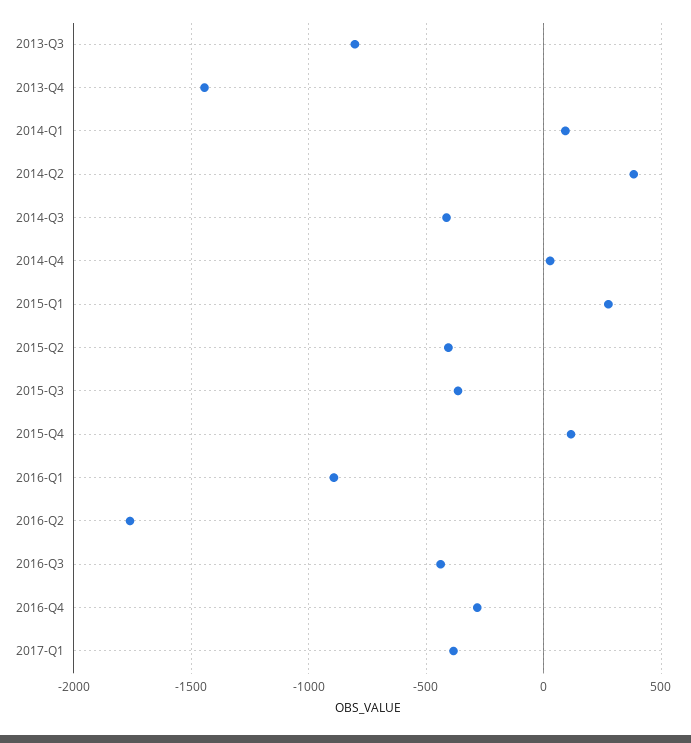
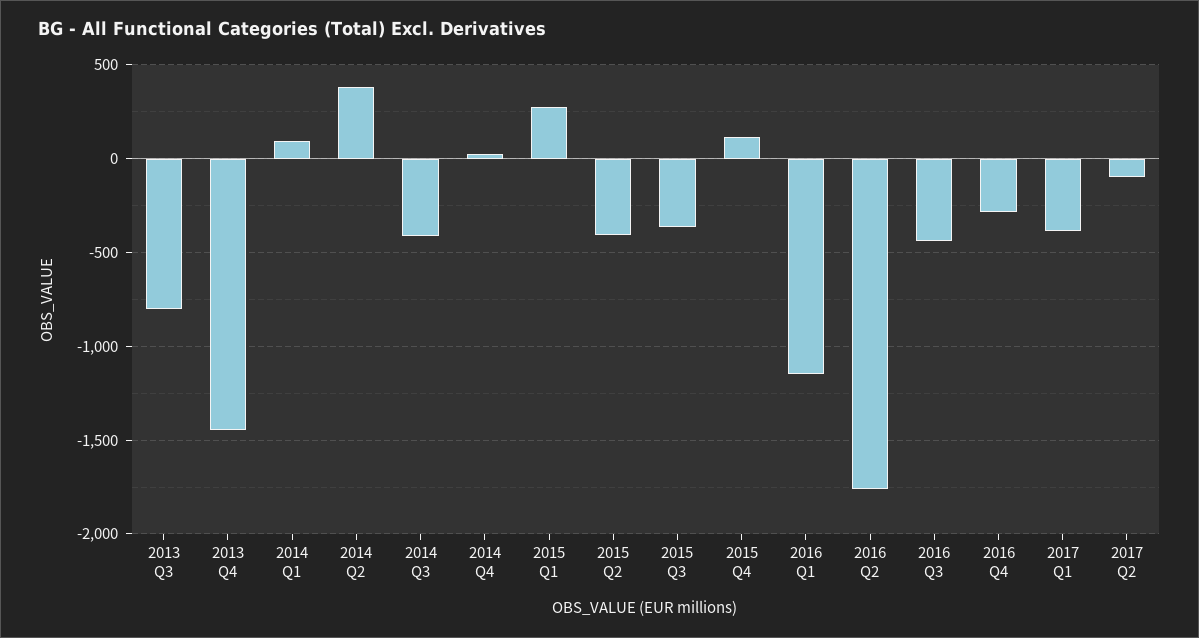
2016-Q1: -900 -> -1150
2017 Q2: none -> -100

